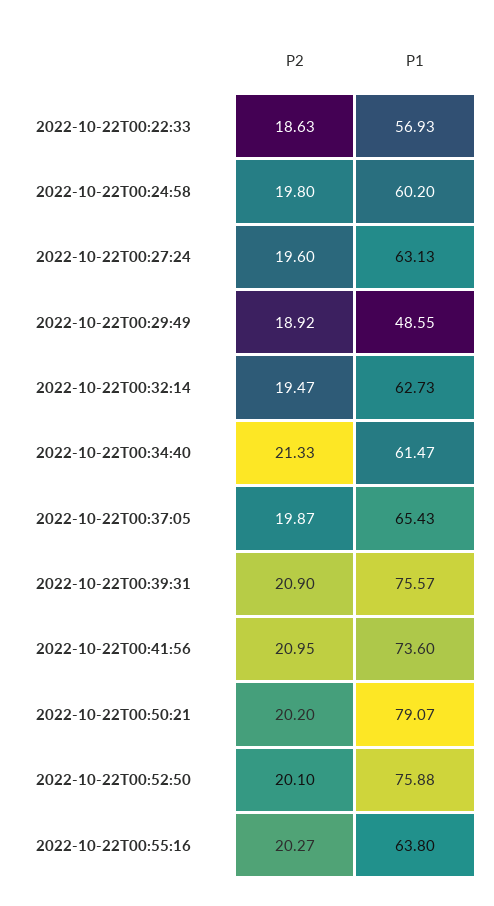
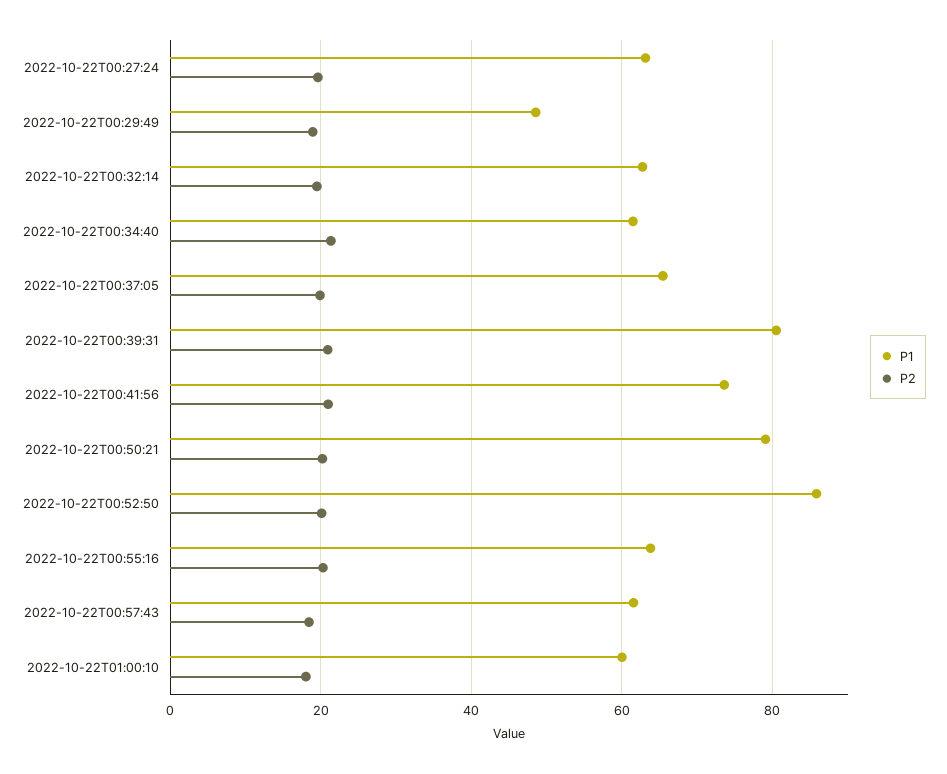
P2, 2022-10-22T00:22:33: 18.63 -> none
P1, 2022-10-22T00:22:33: 56.93 -> none
P2, 2022-10-22T00:24:58: 19.8 -> none
P1, 2022-10-22T00:24:58: 60.2 -> none
P1, 2022-10-22T00:39:31: 75.57 -> 80
P1, 2022-10-22T00:52:50: 75.88 -> 86
P1, 2022-10-22T00:57:43: none -> 62
P2, 2022-10-22T00:57:43: none -> 18
P1, 2022-10-22T01:00:10: none -> 60
P2, 2022-10-22T01:00:10: none -> 18

